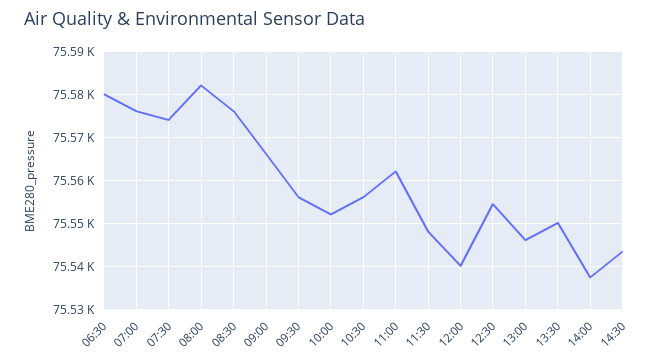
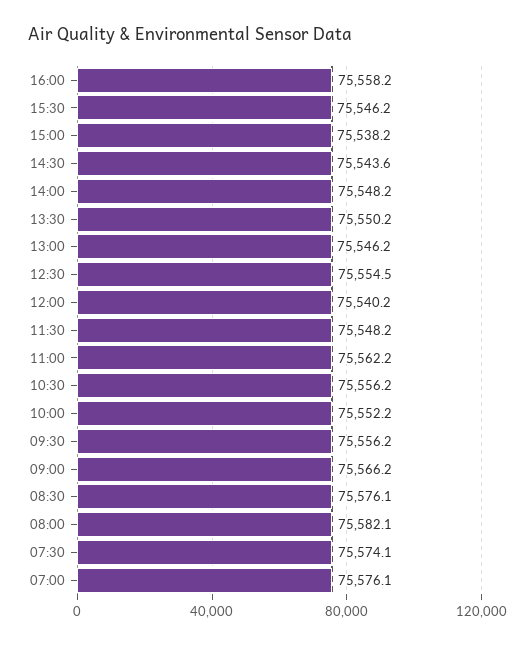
06:30: 75580 -> none
14:00: 75538 -> 75548.2
16:00: none -> 75558.2
15:30: none -> 75546.2
15:00: none -> 75538.2

